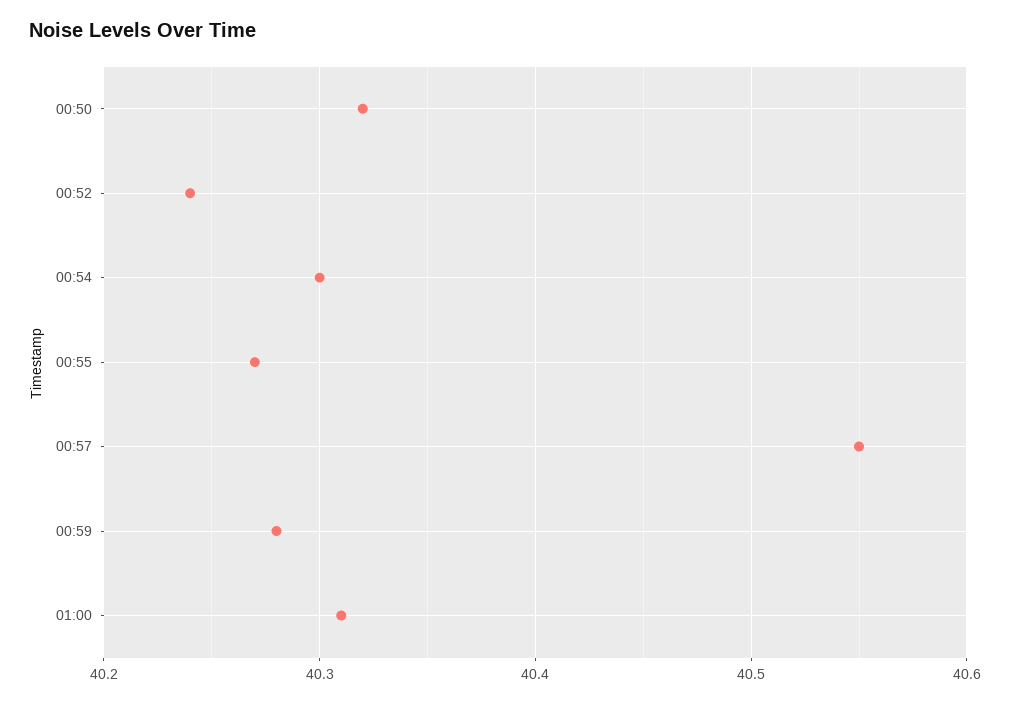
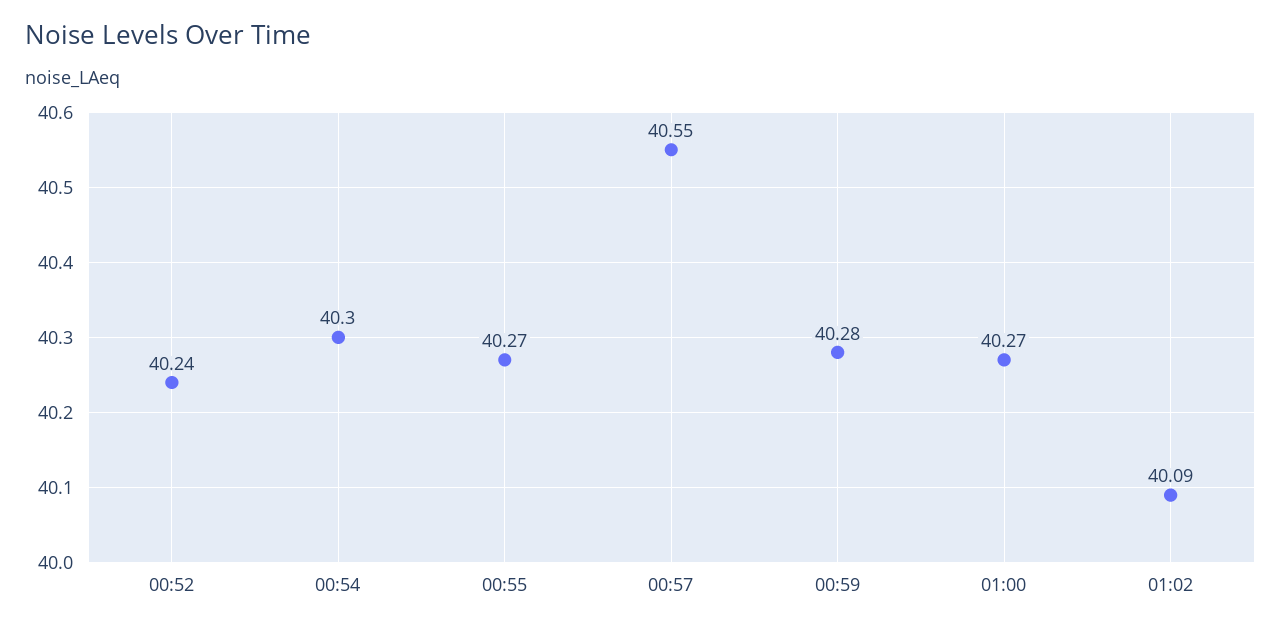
00:50: 40.32 -> none
01:00: 40.31 -> 40.27
01:02: none -> 40.09

